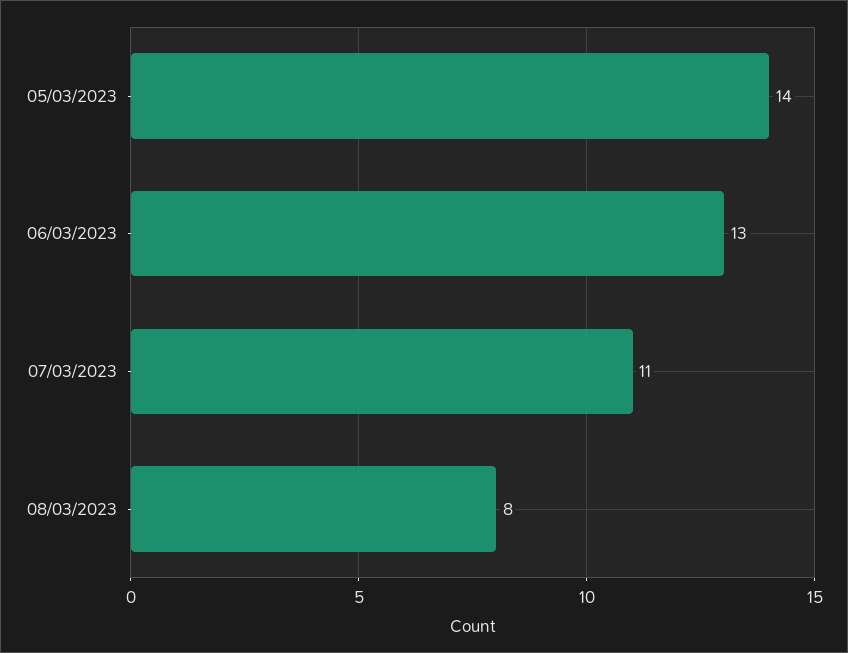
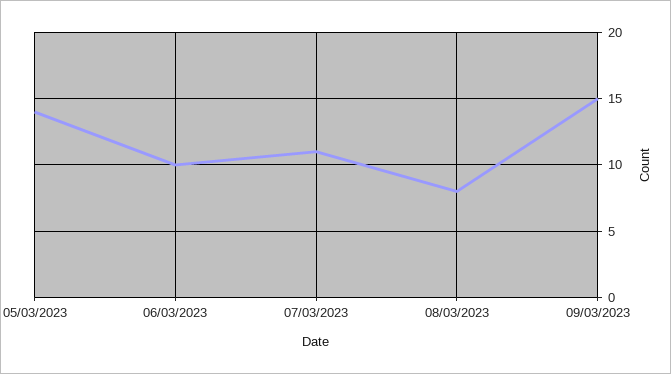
06/03/2023: 13 -> 10
09/03/2023: none -> 15

